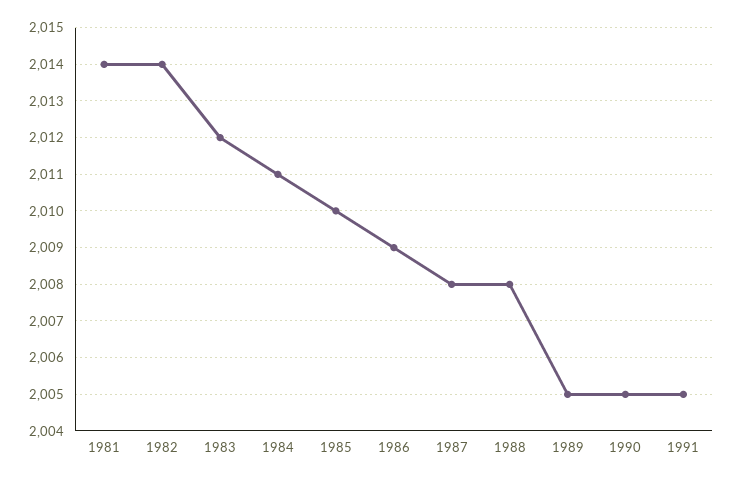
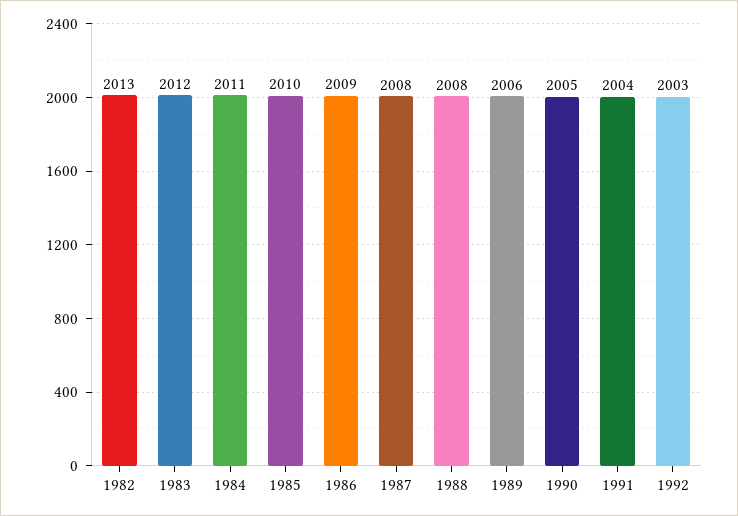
1981: 2014 -> none
1982: 2014 -> 2013
1989: 2005 -> 2006
1991: 2005 -> 2004
1992: none -> 2003

